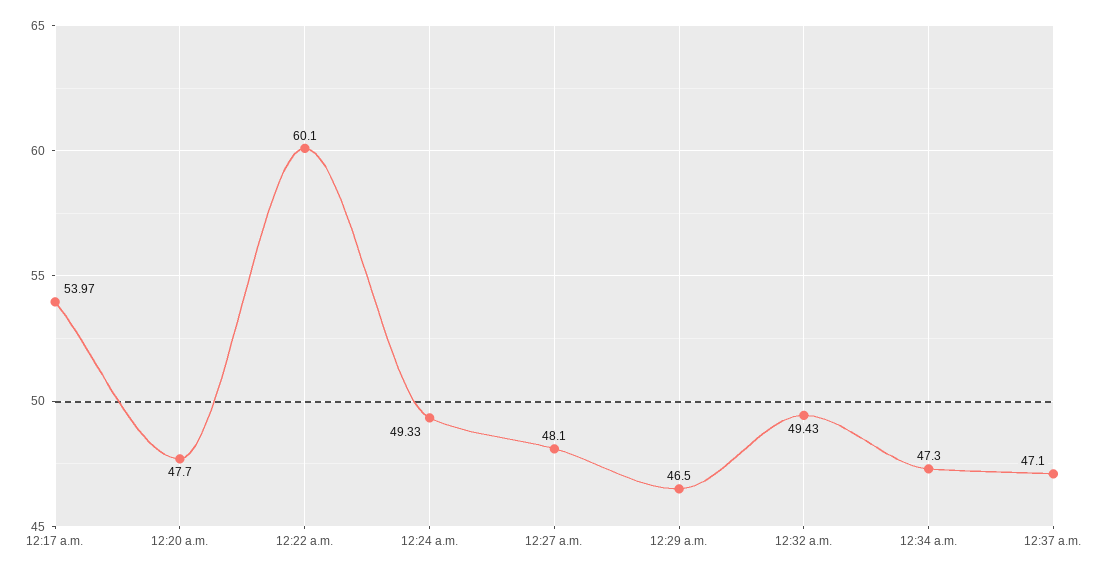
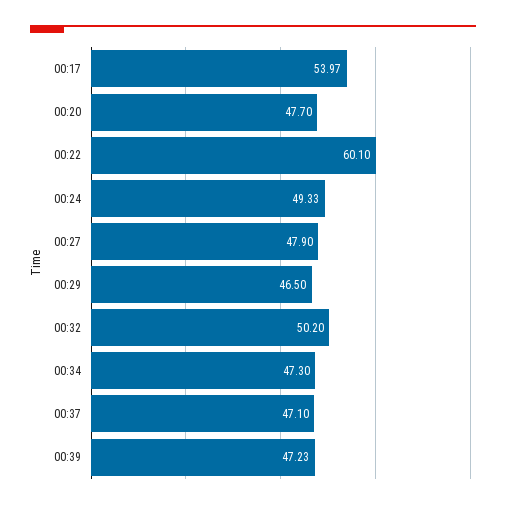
12:27 a.m.: 48.1 -> 47.9
12:32 a.m.: 49.43 -> 50.2
00:39: none -> 47.23

